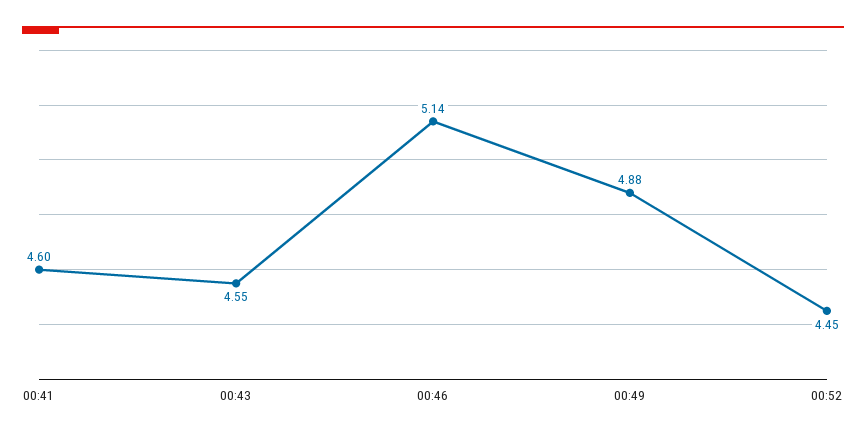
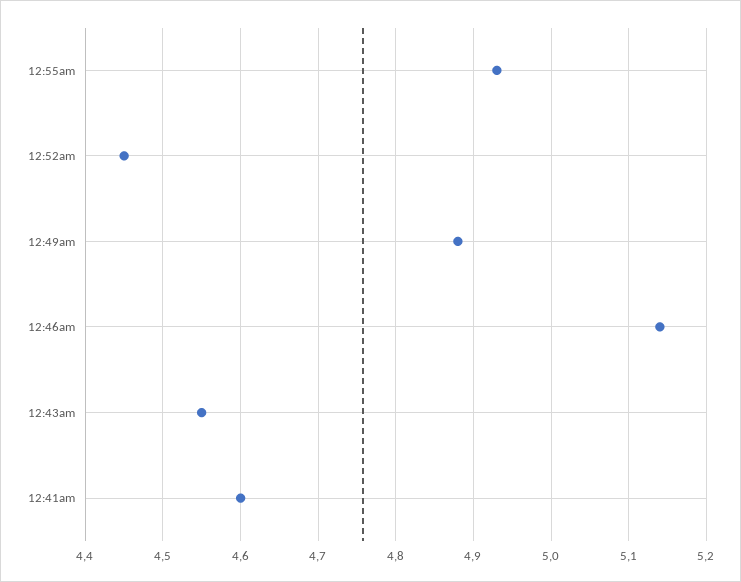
12:55am: none -> 4.93

